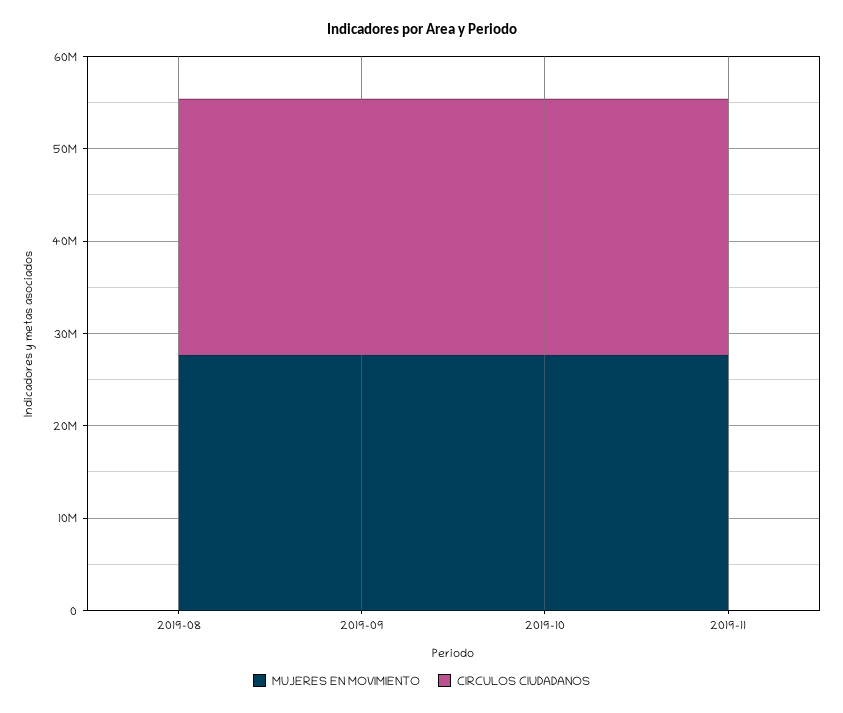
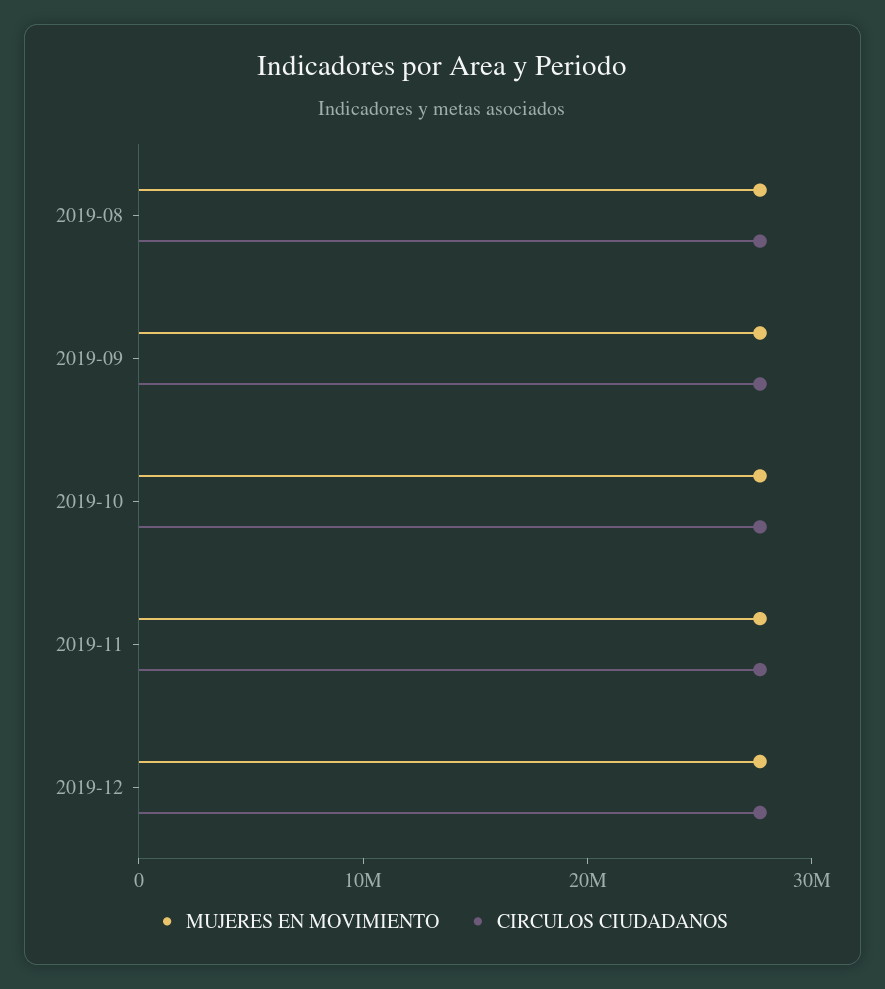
MUJERES EN MOVIMIENTO, 2019-12: none -> 28000000
CIRCULOS CIUDADANOS, 2019-12: none -> 28000000

